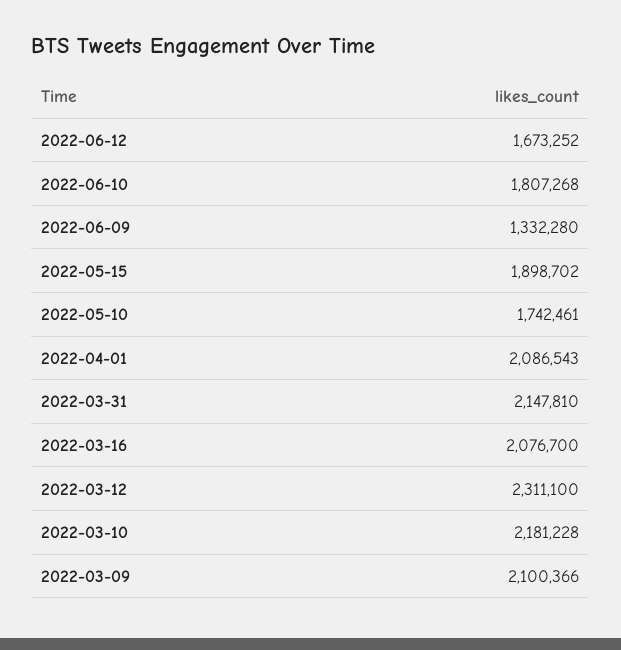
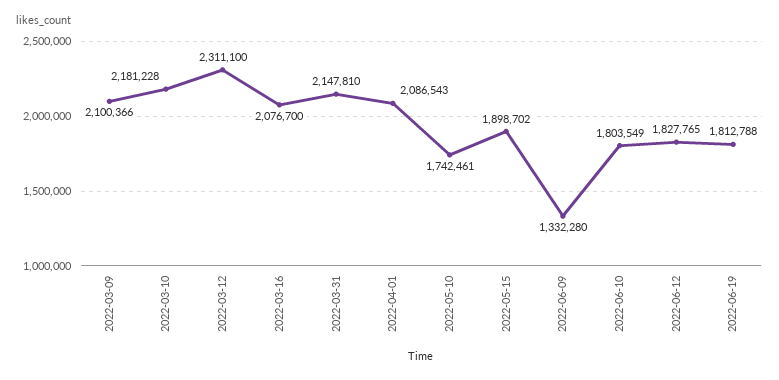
2022-06-12: 1673252 -> 1827765
2022-06-10: 1807268 -> 1803549
2022-06-19: none -> 1812788

